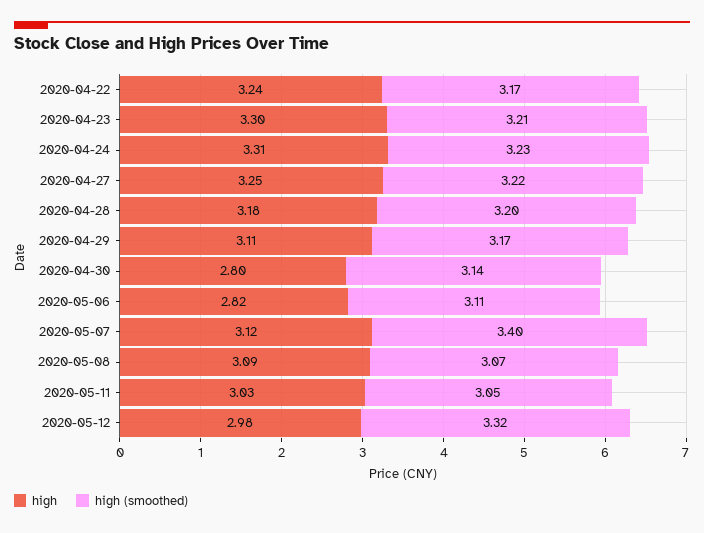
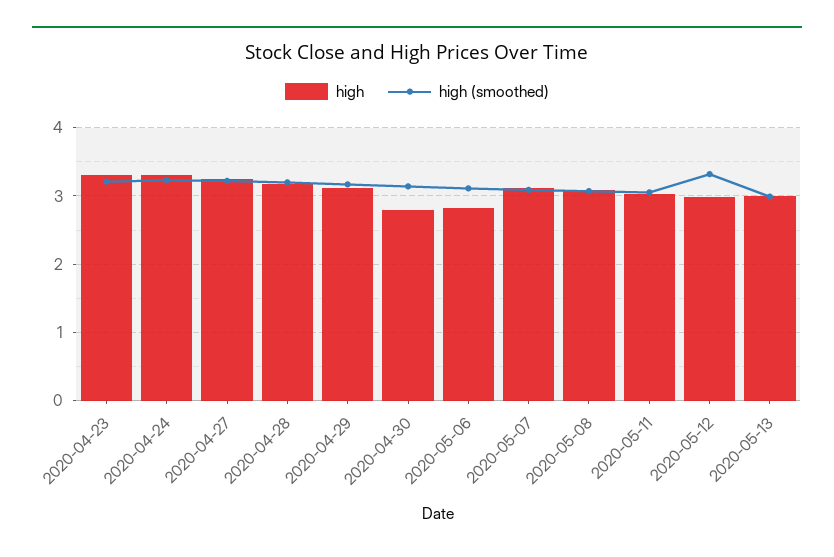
high, 2020-04-22: 3.24 -> none
high (smoothed), 2020-04-22: 3.17 -> none
high (smoothed), 2020-05-07: 3.4 -> 3.1
high, 2020-05-13: none -> 3
high (smoothed), 2020-05-13: none -> 3

